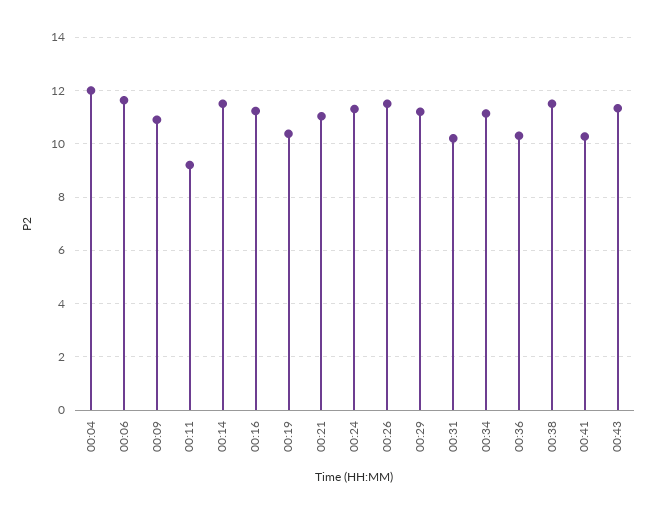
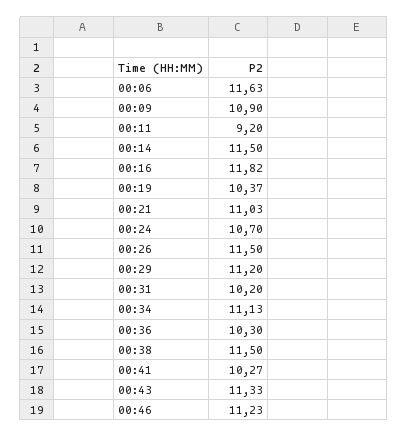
00:04: 12 -> none
00:16: 11.25 -> 11.82
00:24: 11.25 -> 10.7
00:46: none -> 11.23

